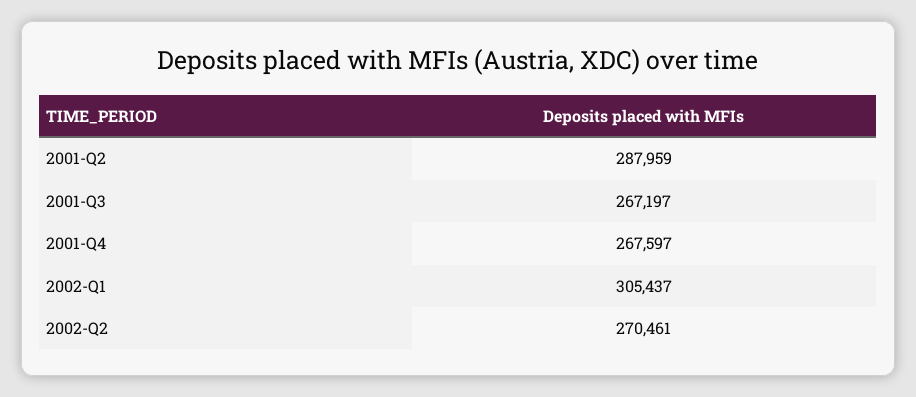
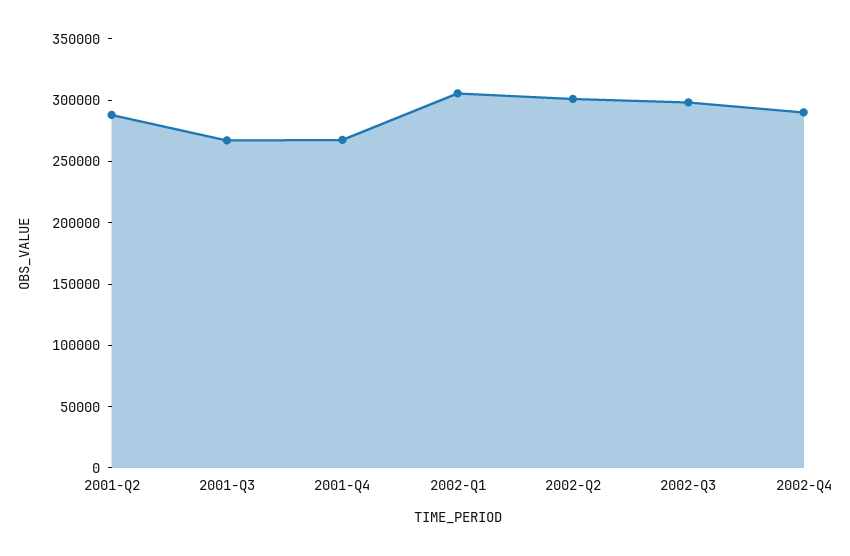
2002-Q2: 270461 -> 300000
2002-Q3: none -> 300000
2002-Q4: none -> 290000

